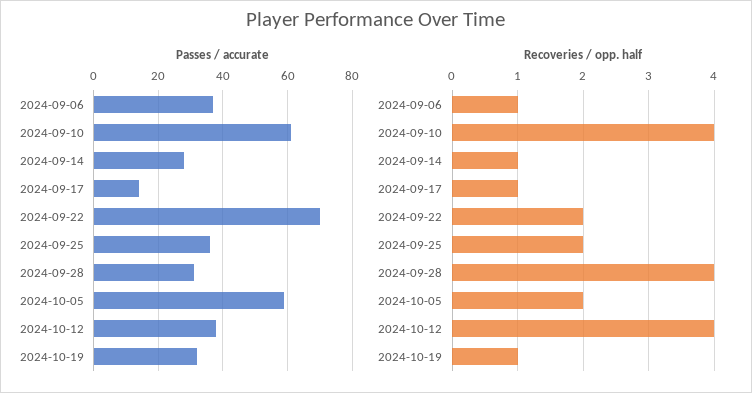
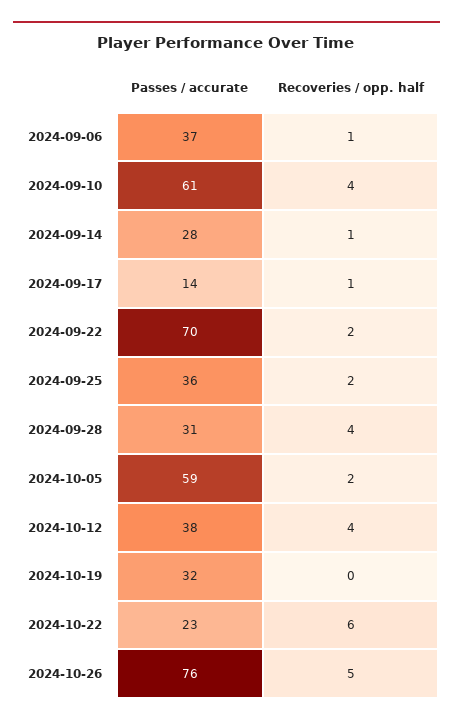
Recoveries / opp. half, 2024-10-19: 1 -> 0
Passes / accurate, 2024-10-22: none -> 23
Recoveries / opp. half, 2024-10-22: none -> 6
Passes / accurate, 2024-10-26: none -> 76
Recoveries / opp. half, 2024-10-26: none -> 5

